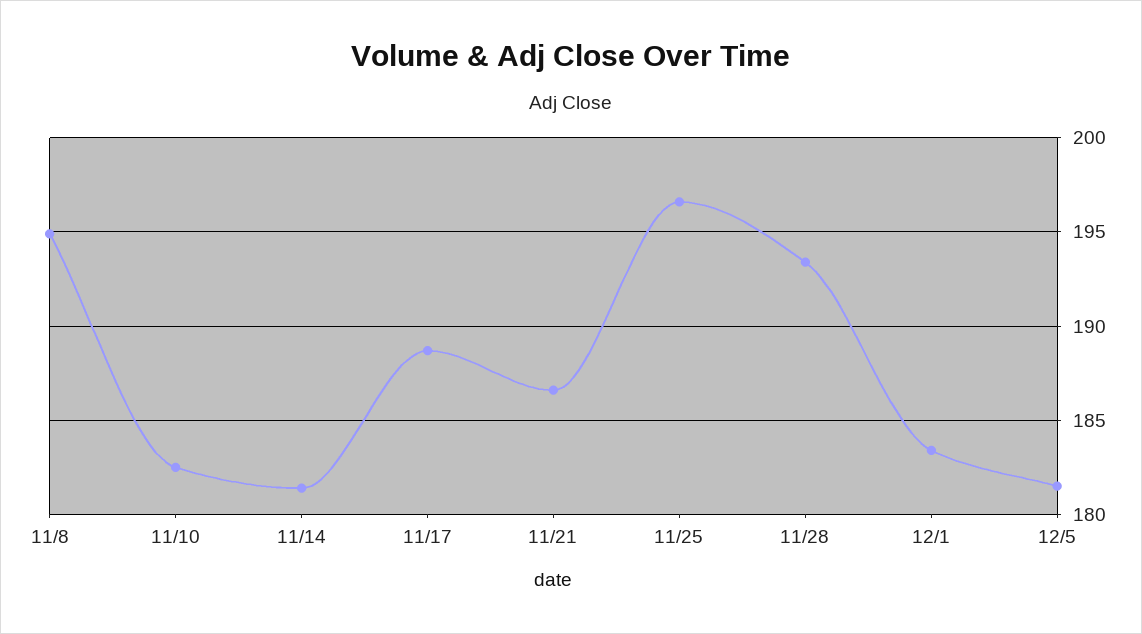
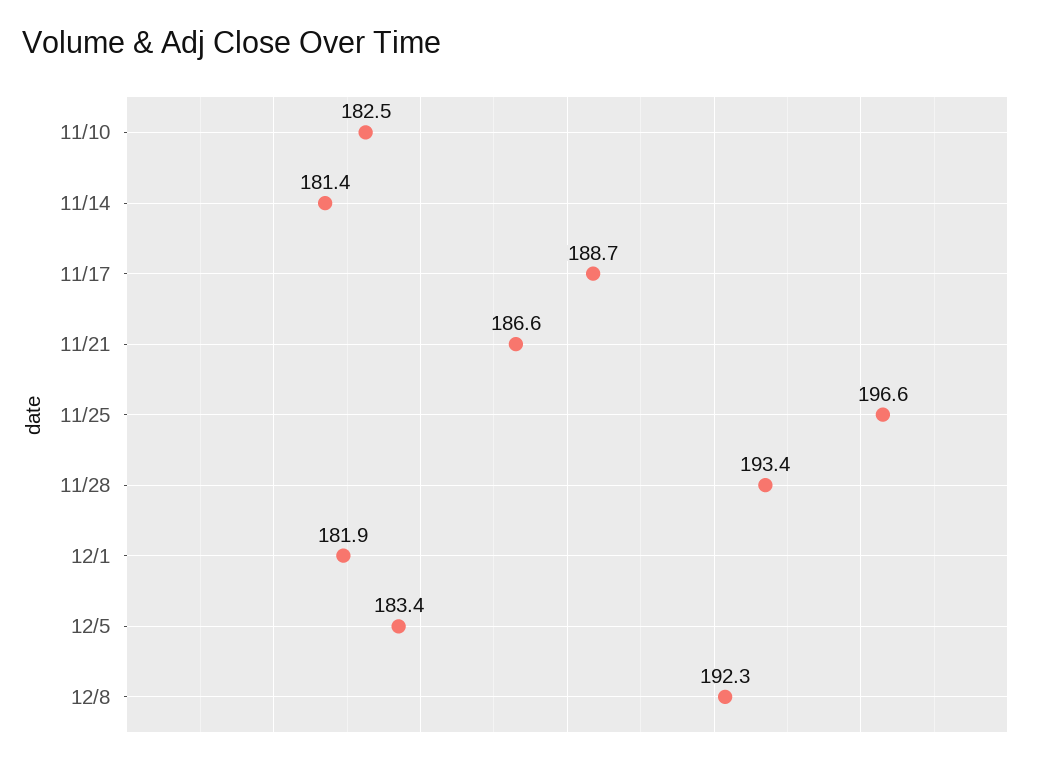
11/8: 195 -> none
12/1: 183.5 -> 181.9
12/5: 181.5 -> 183.4
12/8: none -> 192.3

